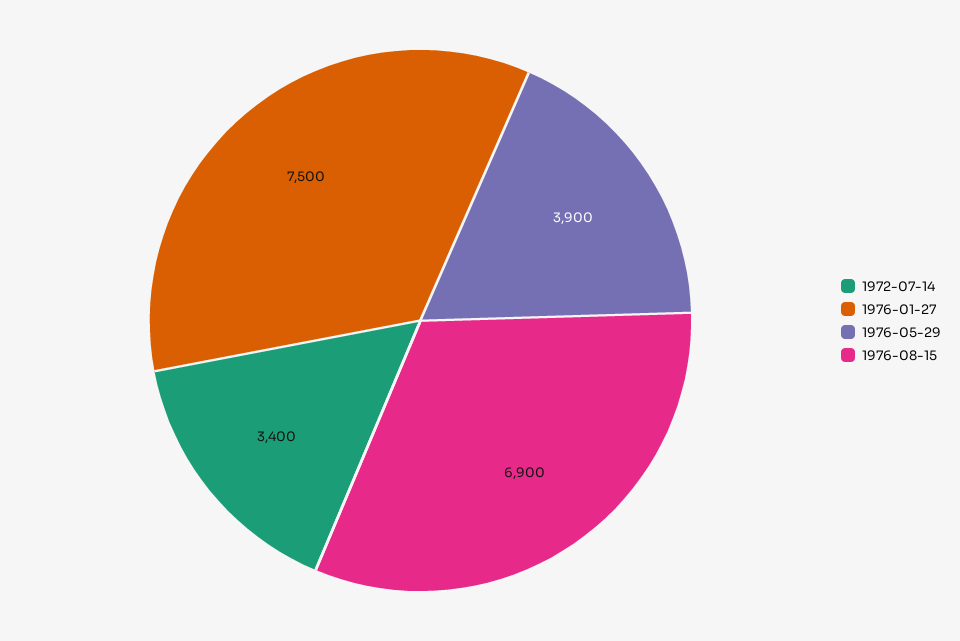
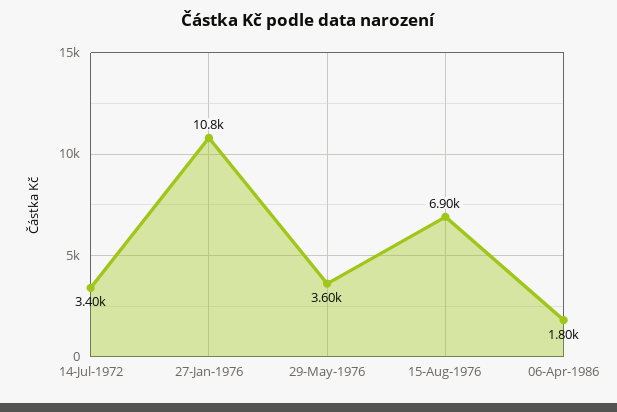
1976-01-27: 7500 -> 10800
1976-05-29: 3900 -> 3600
06-Apr-1986: none -> 1800

